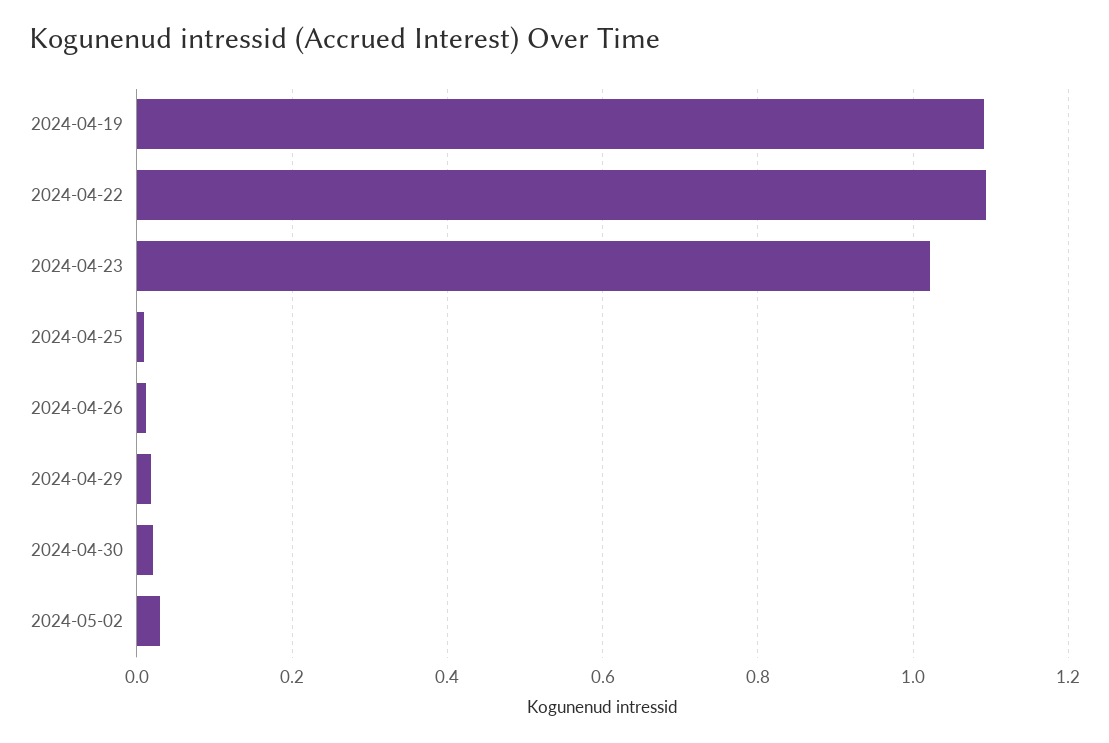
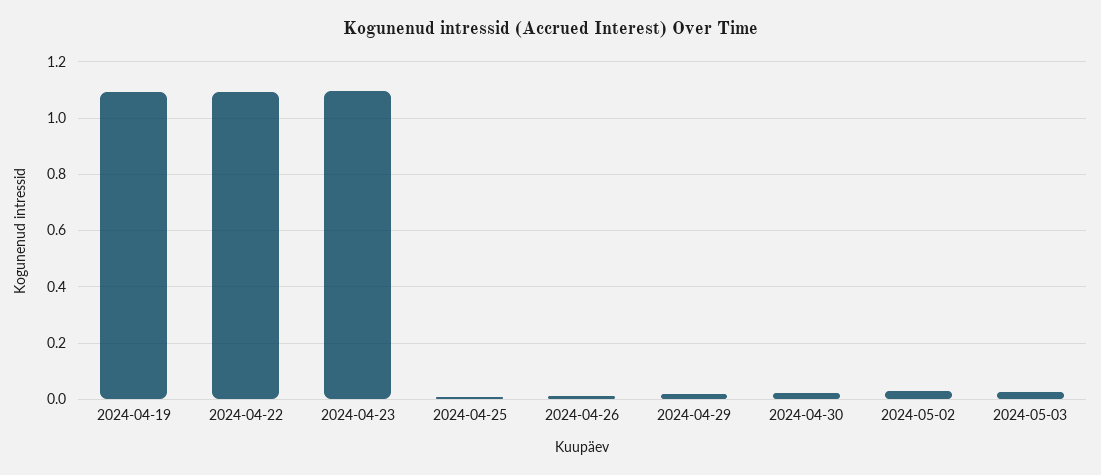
2024-04-23: 1.02 -> 1.1
2024-05-03: none -> 0.025

